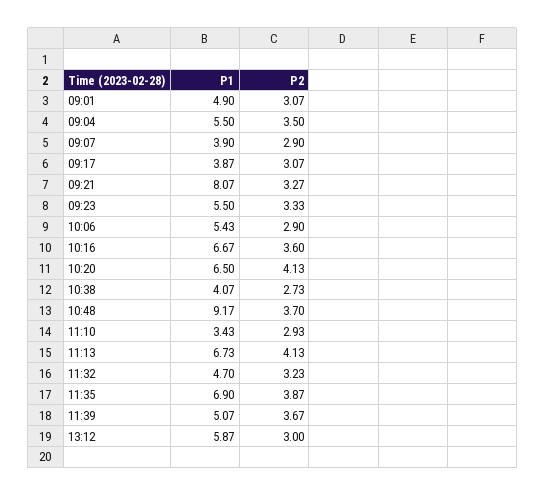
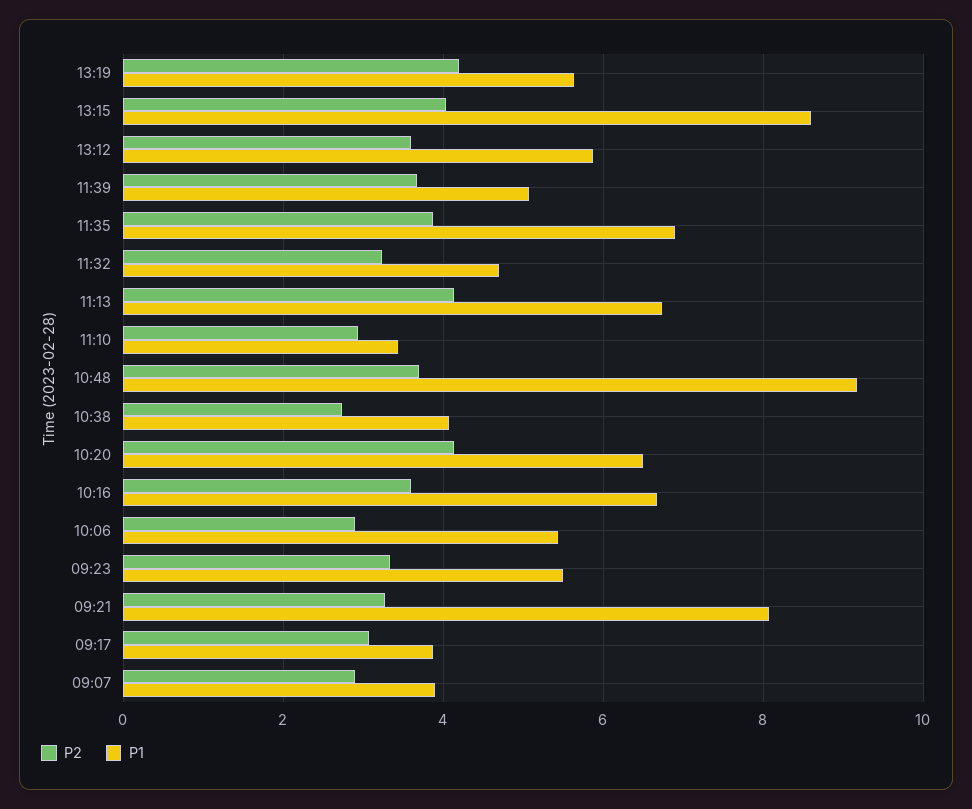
P1, 09:01: 4.9 -> none
P2, 09:01: 3.07 -> none
P1, 09:04: 5.5 -> none
P2, 09:04: 3.5 -> none
P2, 13:12: 3 -> 3.6
P2, 13:19: none -> 4.2
P1, 13:19: none -> 5.6
P2, 13:15: none -> 4
P1, 13:15: none -> 8.6

